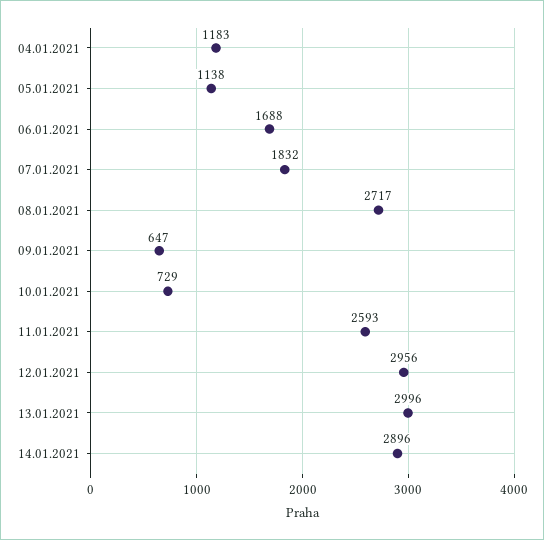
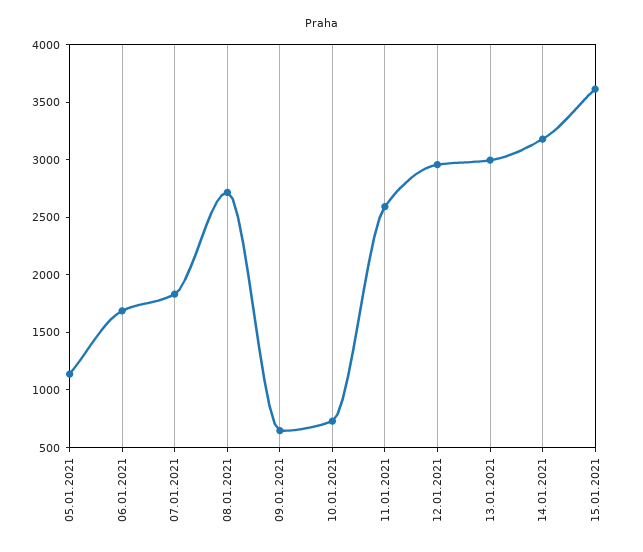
04.01.2021: 1183 -> none
14.01.2021: 2896 -> 3200
15.01.2021: none -> 3600

